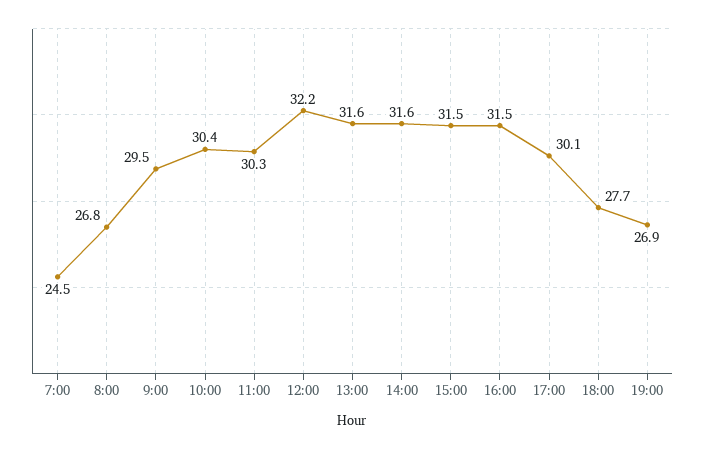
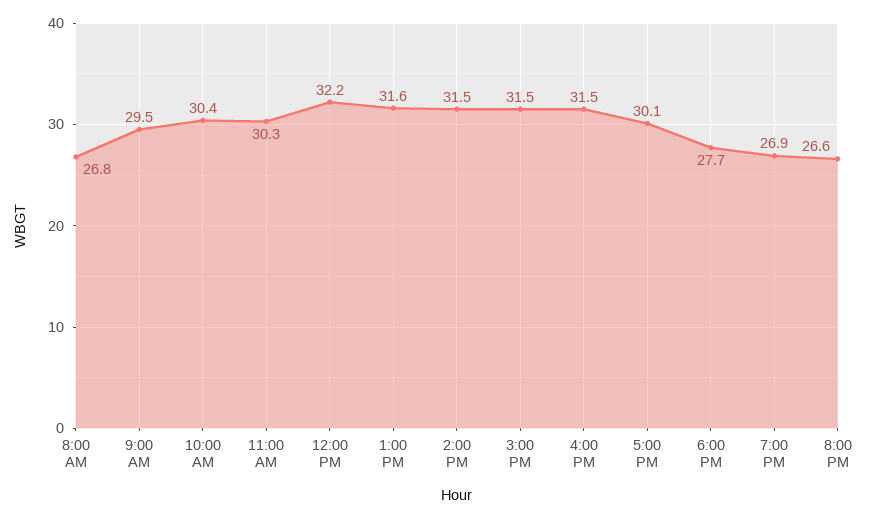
7:00: 24.5 -> none
14:00: 31.6 -> 31.5
8:00 PM: none -> 26.6

